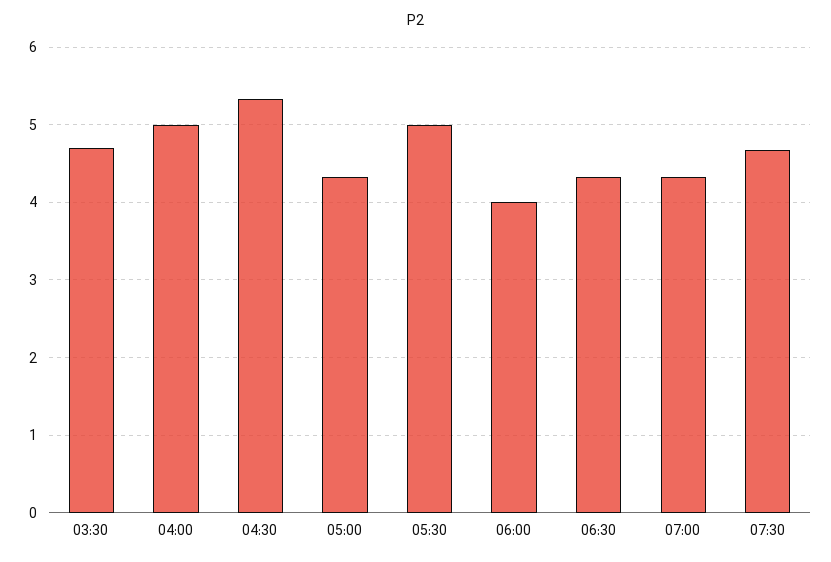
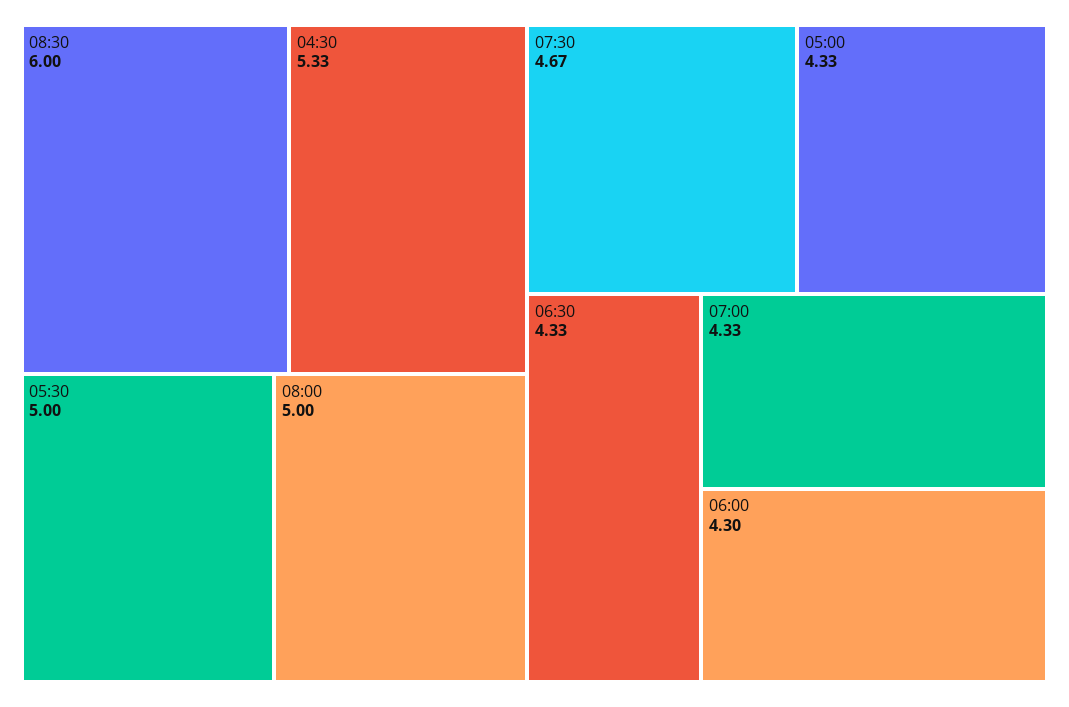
03:30: 4.7 -> none
04:00: 5 -> none
06:00: 4 -> 4.3
08:30: none -> 6
08:00: none -> 5

